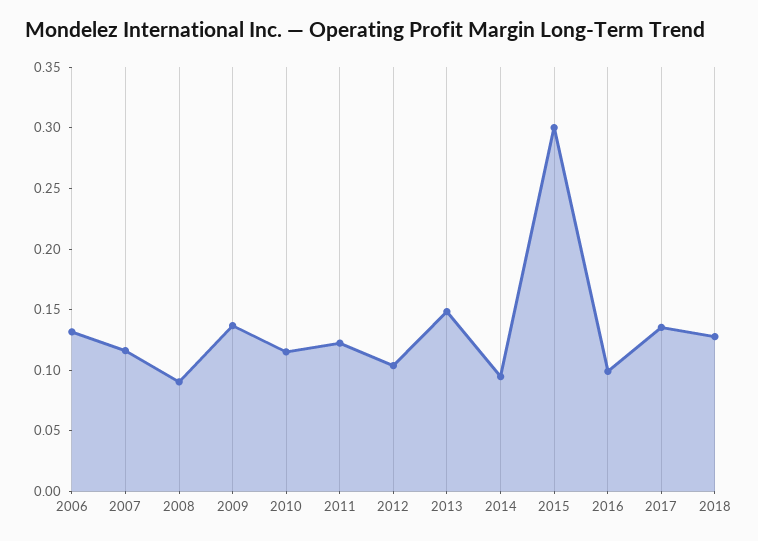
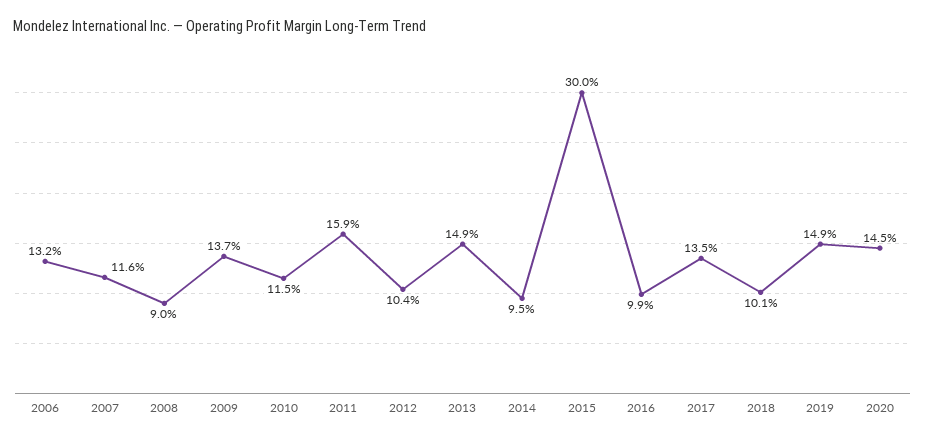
2011: 0.12 -> 0.159
2018: 0.13 -> 0.101
2019: none -> 0.149
2020: none -> 0.145

